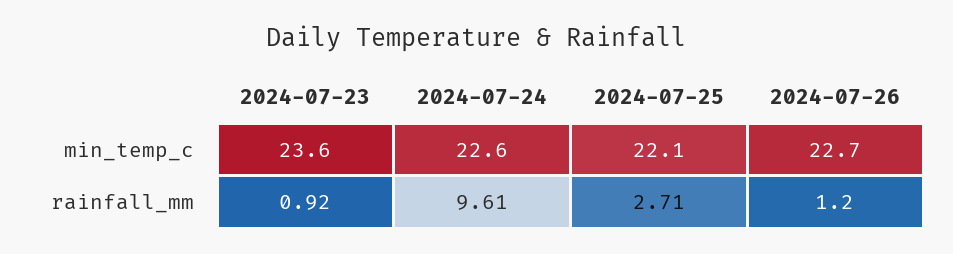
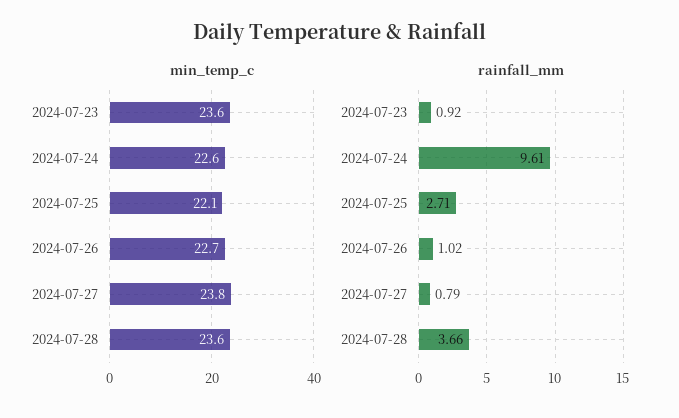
rainfall_mm, 2024-07-26: 1.2 -> 1.02
min_temp_c, 2024-07-27: none -> 23.8
min_temp_c, 2024-07-28: none -> 23.6
rainfall_mm, 2024-07-27: none -> 0.79
rainfall_mm, 2024-07-28: none -> 3.66

